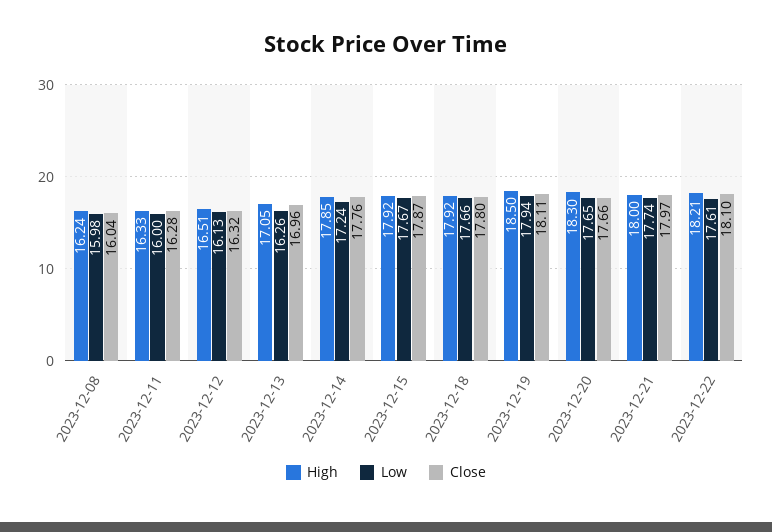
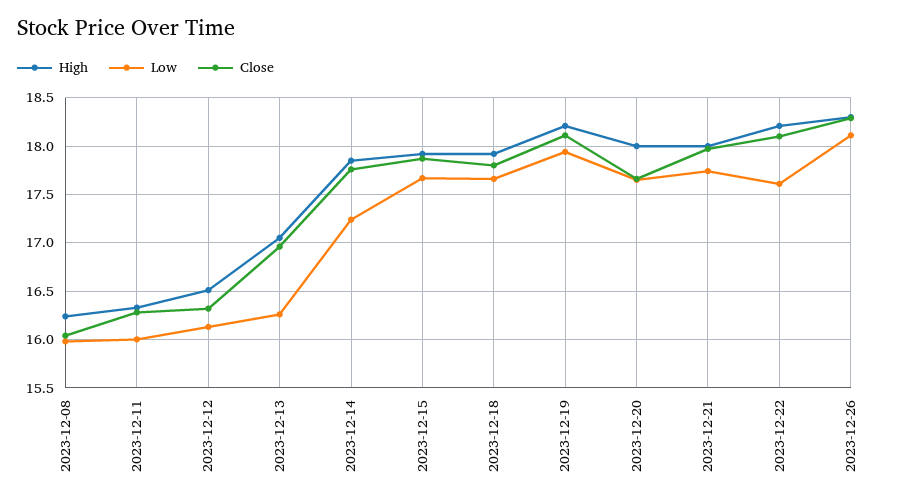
High, 2023-12-19: 18.5 -> 18.2
High, 2023-12-20: 18.3 -> 18
High, 2023-12-26: none -> 18.3
Low, 2023-12-26: none -> 18.1
Close, 2023-12-26: none -> 18.3

